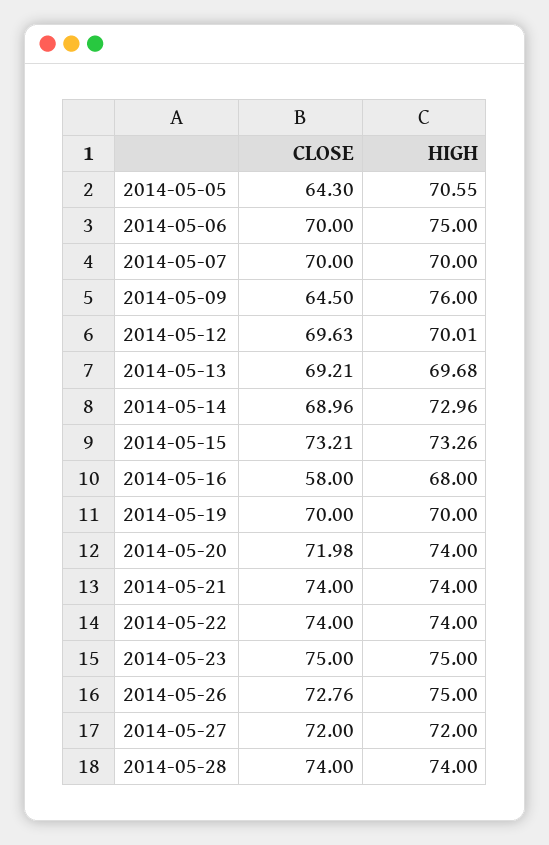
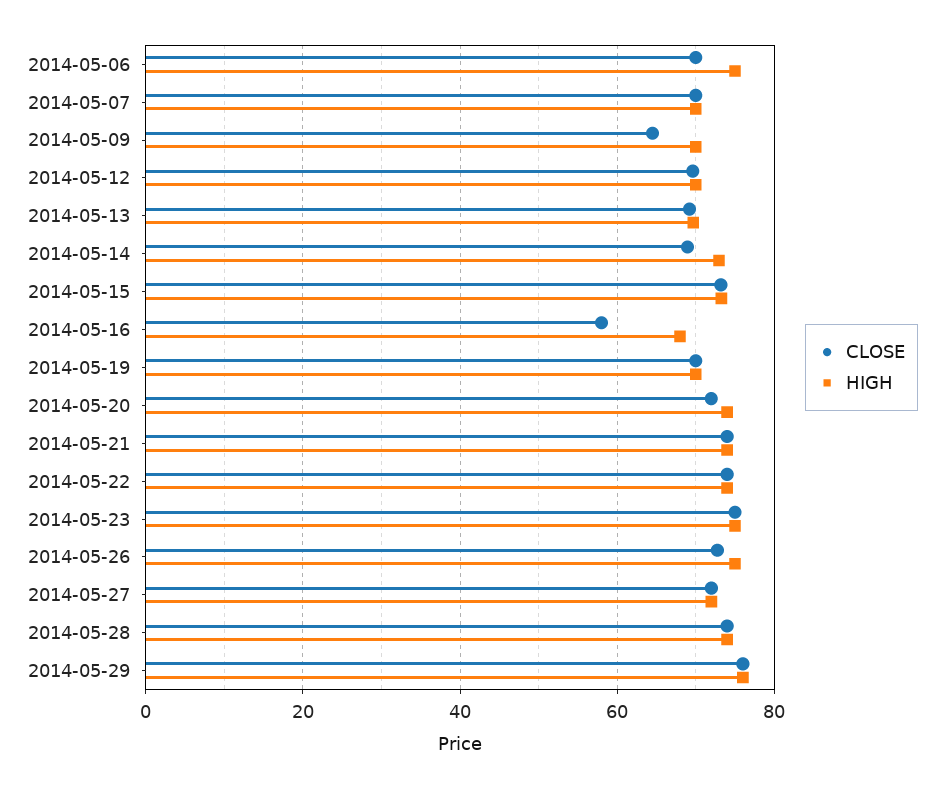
CLOSE, 2014-05-05: 64.3 -> none
HIGH, 2014-05-05: 70.55 -> none
HIGH, 2014-05-09: 76 -> 70
CLOSE, 2014-05-29: none -> 76
HIGH, 2014-05-29: none -> 76

